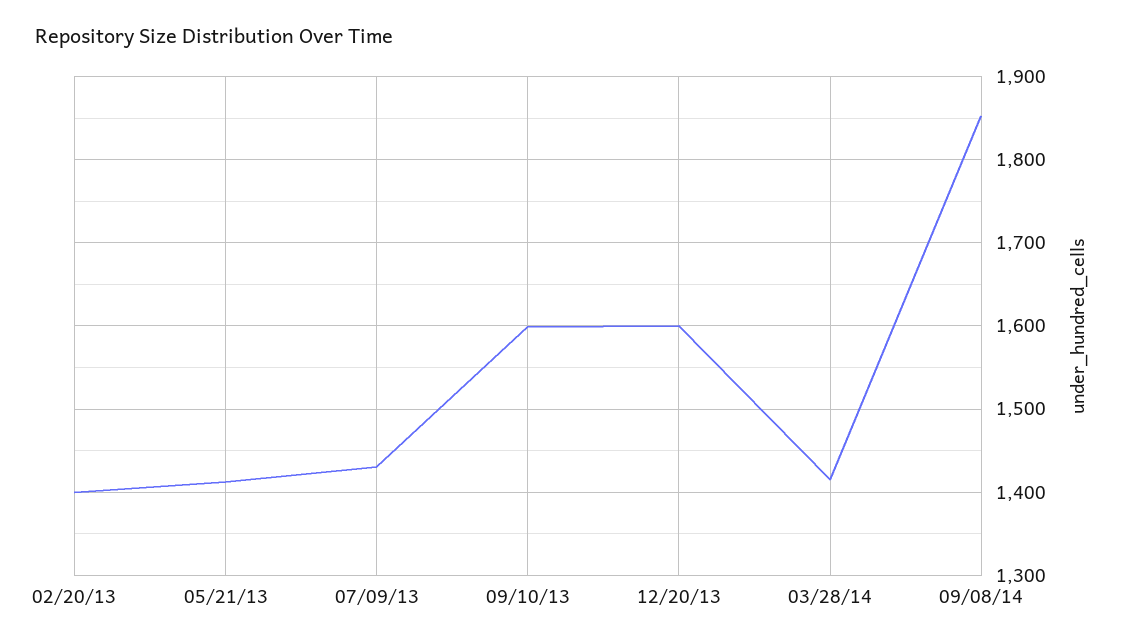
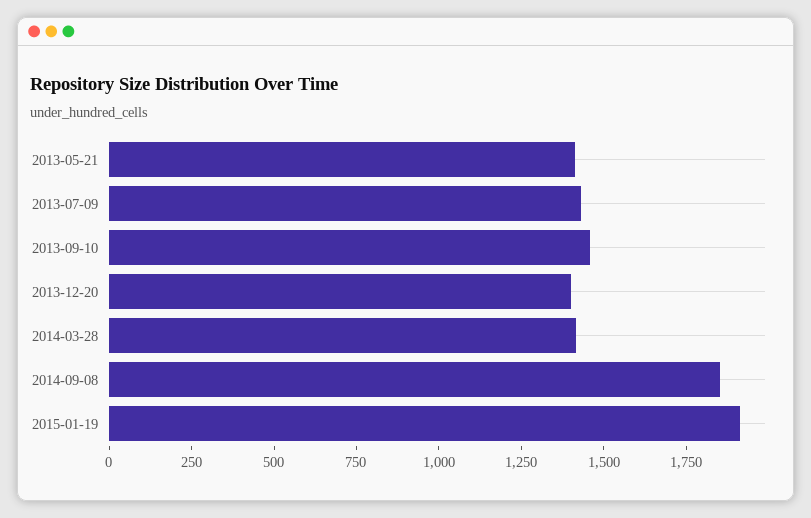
02/20/13: 1400 -> none
09/10/13: 1600 -> 1450
12/20/13: 1600 -> 1400
2015-01-19: none -> 1900

